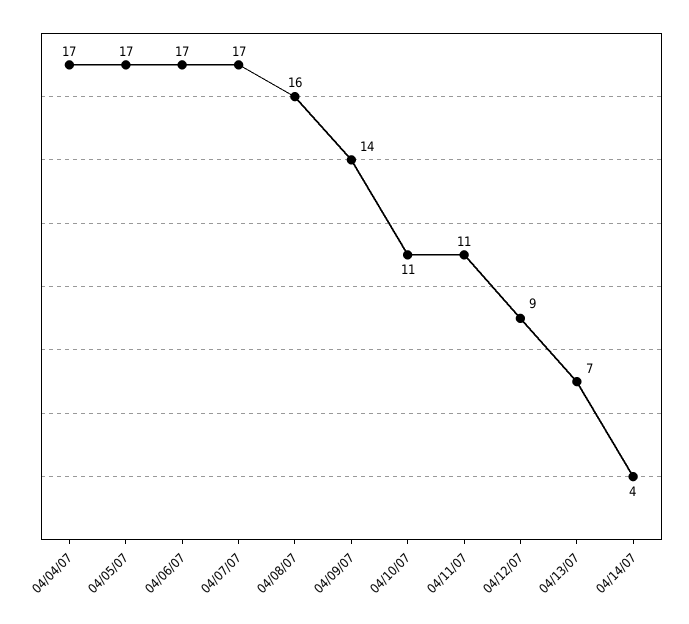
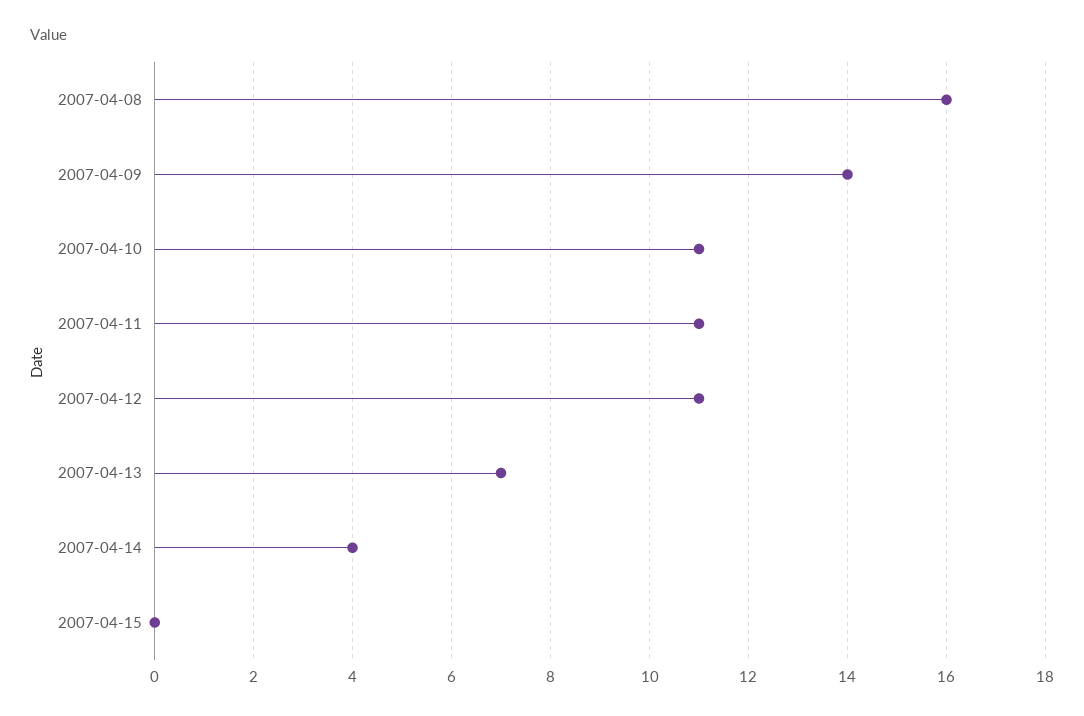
04/04/07: 17 -> none
04/05/07: 17 -> none
04/06/07: 17 -> none
04/07/07: 17 -> none
04/12/07: 9 -> 11
2007-04-15: none -> 0

